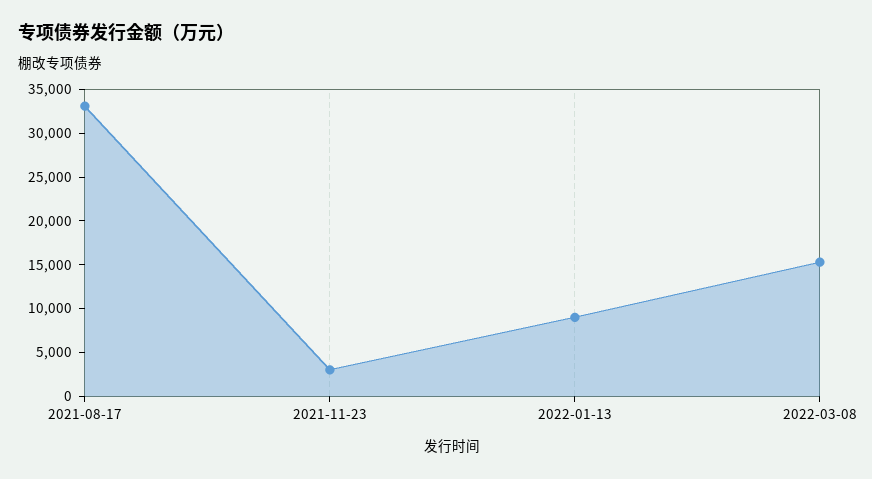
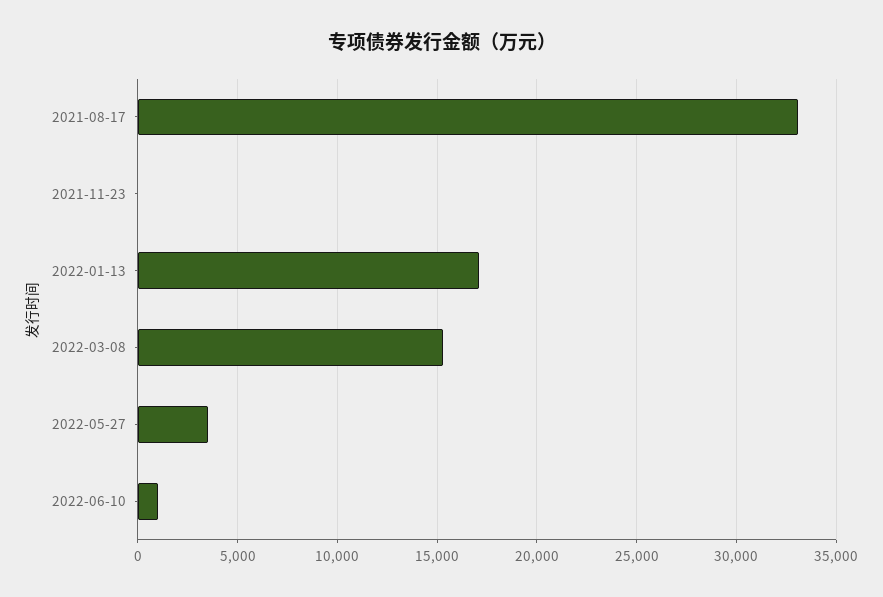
2021-11-23: 3000 -> 0
2022-01-13: 9000 -> 17000
2022-05-27: none -> 3500
2022-06-10: none -> 1000

